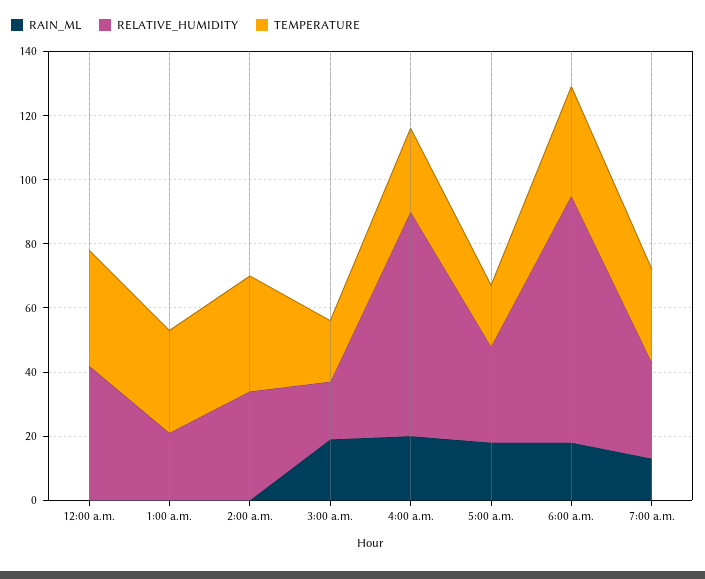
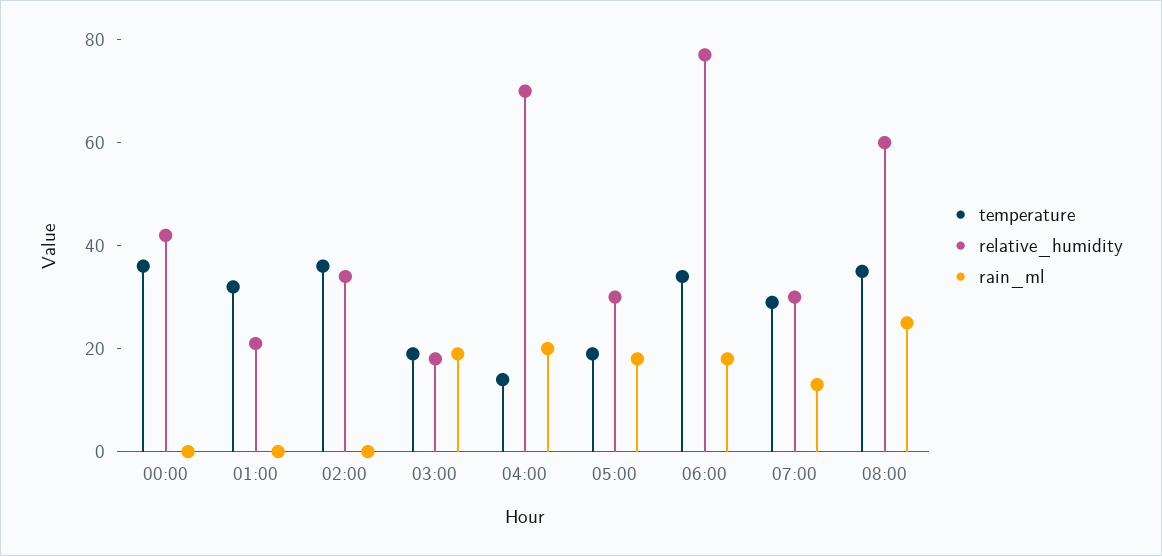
TEMPERATURE, 4:00 a.m.: 25 -> 15
TEMPERATURE, 08:00: none -> 35
RELATIVE_HUMIDITY, 08:00: none -> 60
RAIN_ML, 08:00: none -> 25

